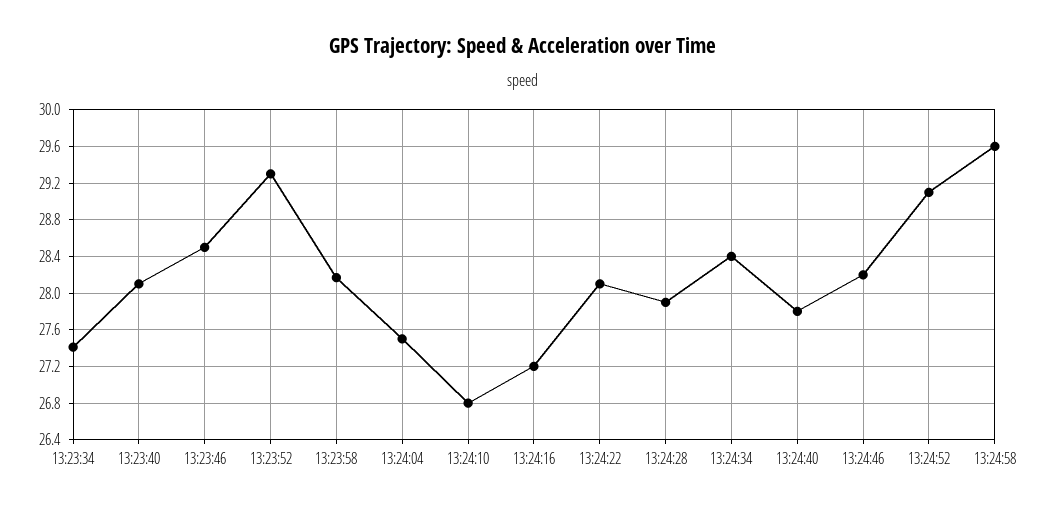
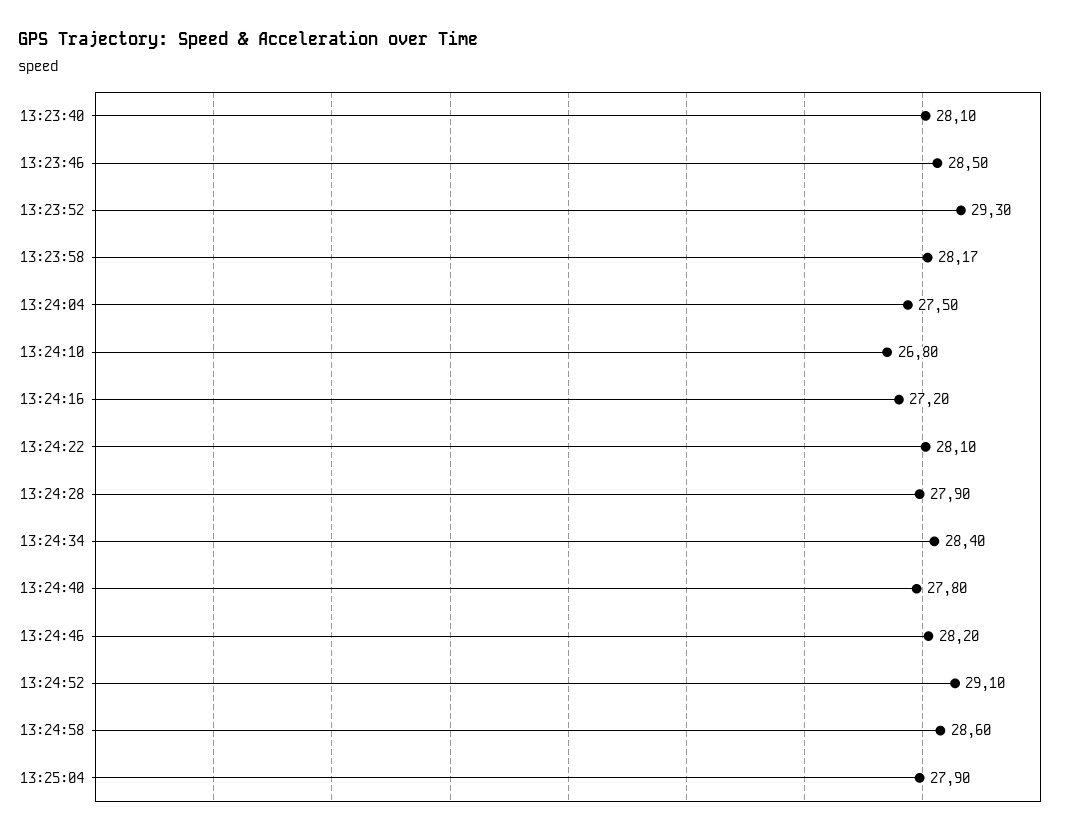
13:23:34: 27.4 -> none
13:24:58: 29.6 -> 28.6
13:25:04: none -> 27.9

